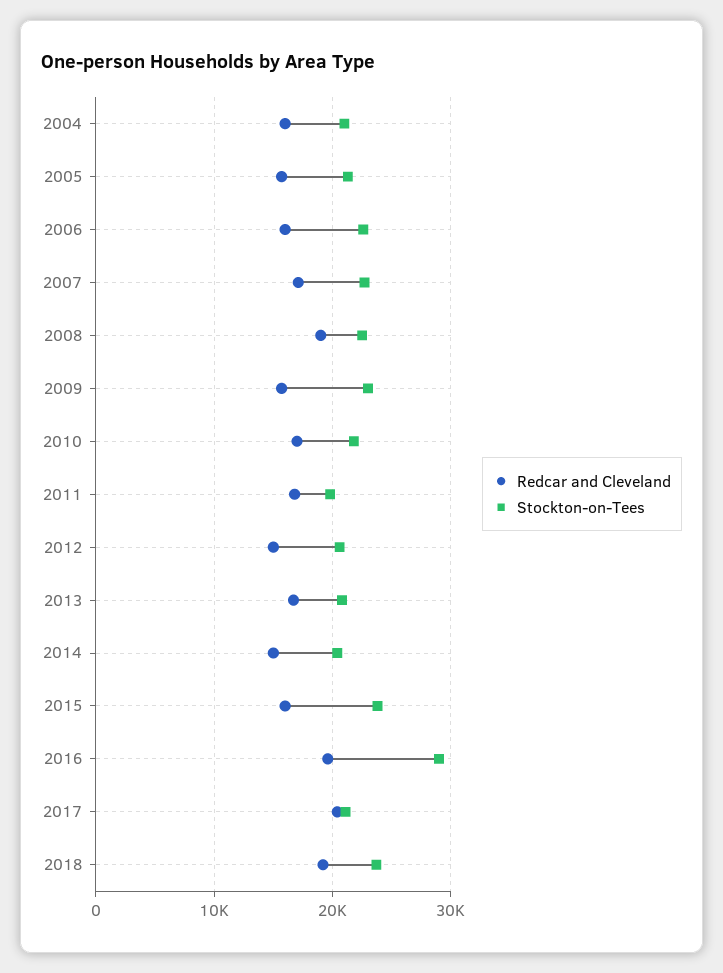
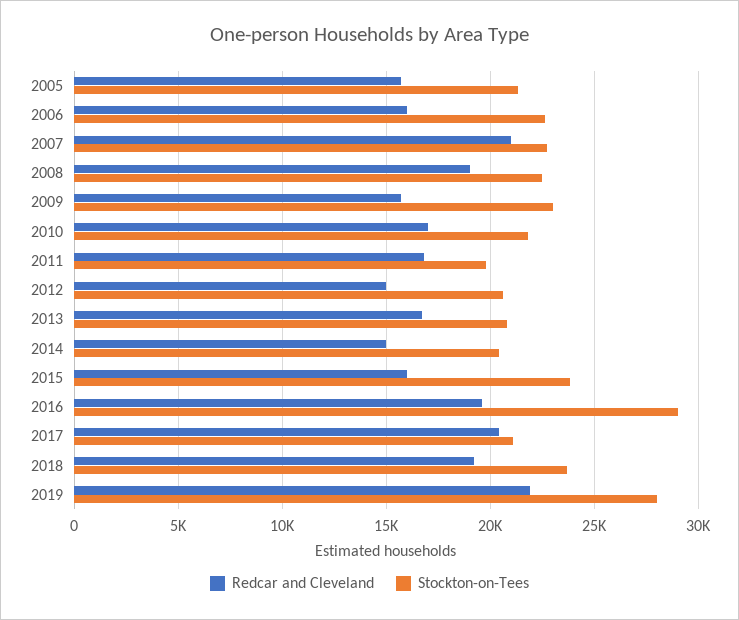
Redcar and Cleveland, 2004: 16000 -> none
Stockton-on-Tees, 2004: 21000 -> none
Redcar and Cleveland, 2007: 17000 -> 21000
Redcar and Cleveland, 2019: none -> 22000
Stockton-on-Tees, 2019: none -> 28000

